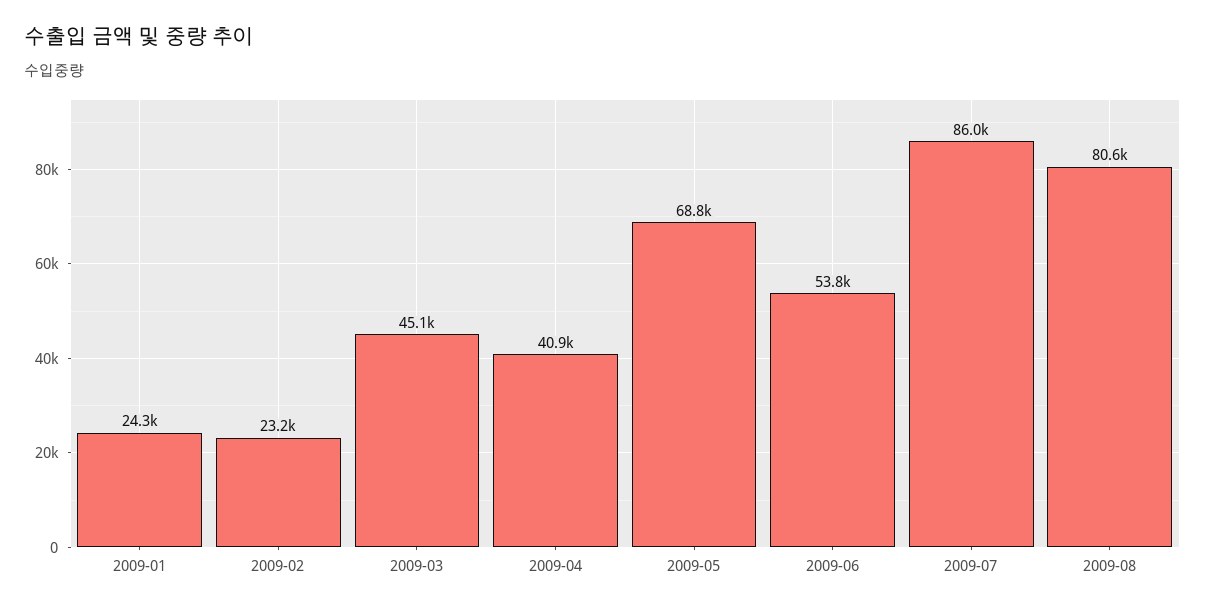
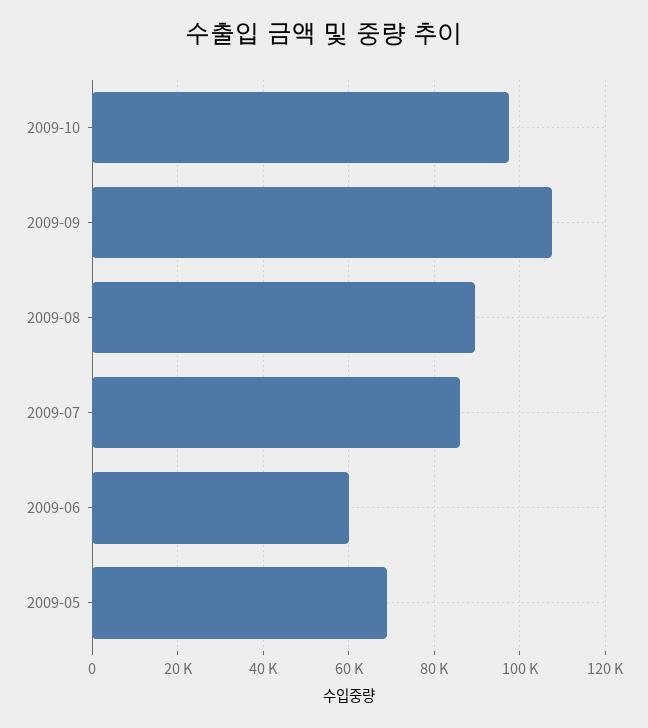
2009-01: 24300 -> none
2009-02: 23200 -> none
2009-03: 45100 -> none
2009-04: 40900 -> none
2009-06: 53800 -> 60000
2009-08: 80600 -> 90000
2009-10: none -> 98000
2009-09: none -> 108000

